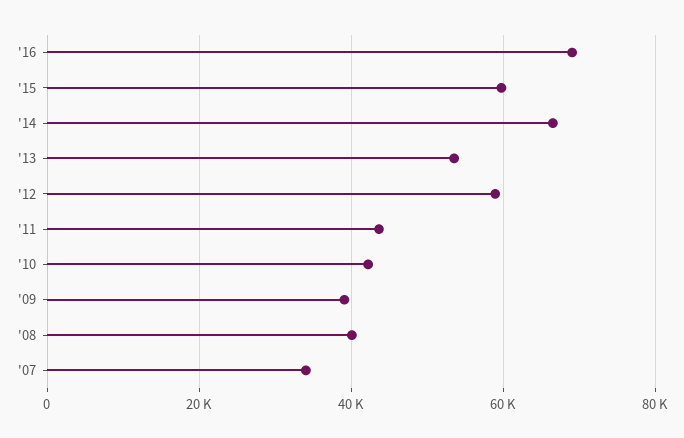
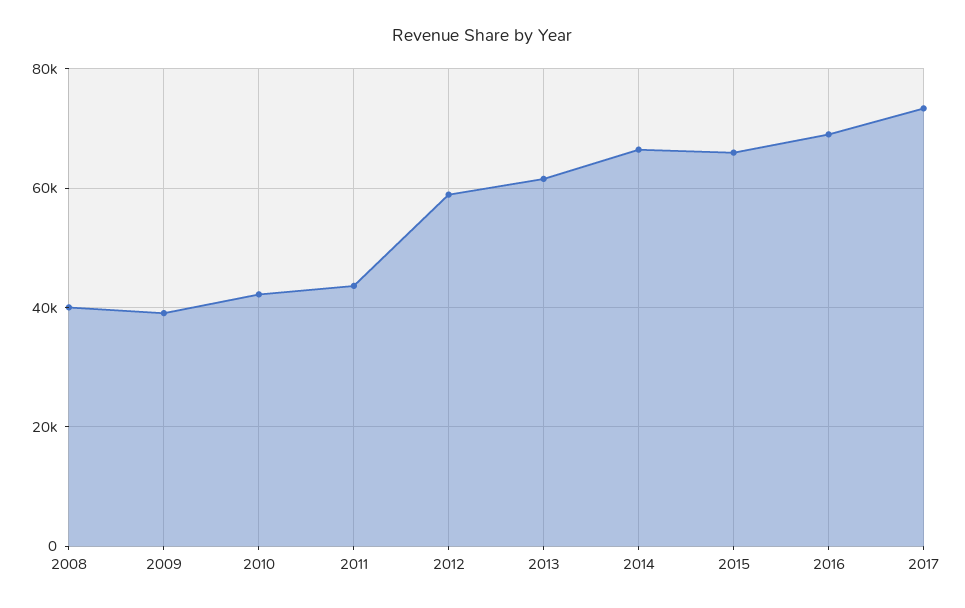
'15: 60000 -> 66000
'13: 54000 -> 62000
'07: 34000 -> none
2017: none -> 74000

